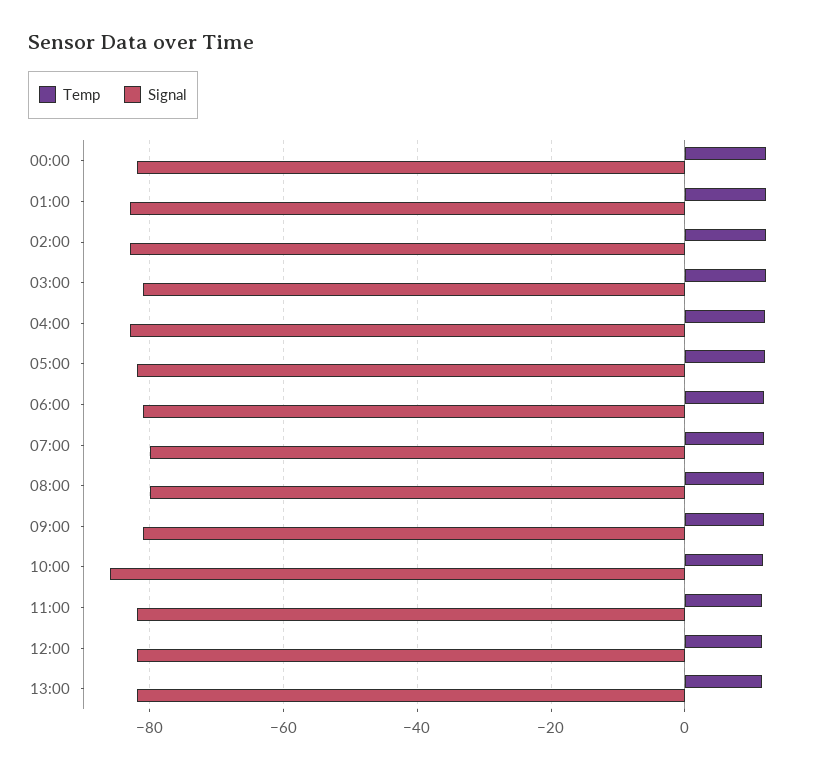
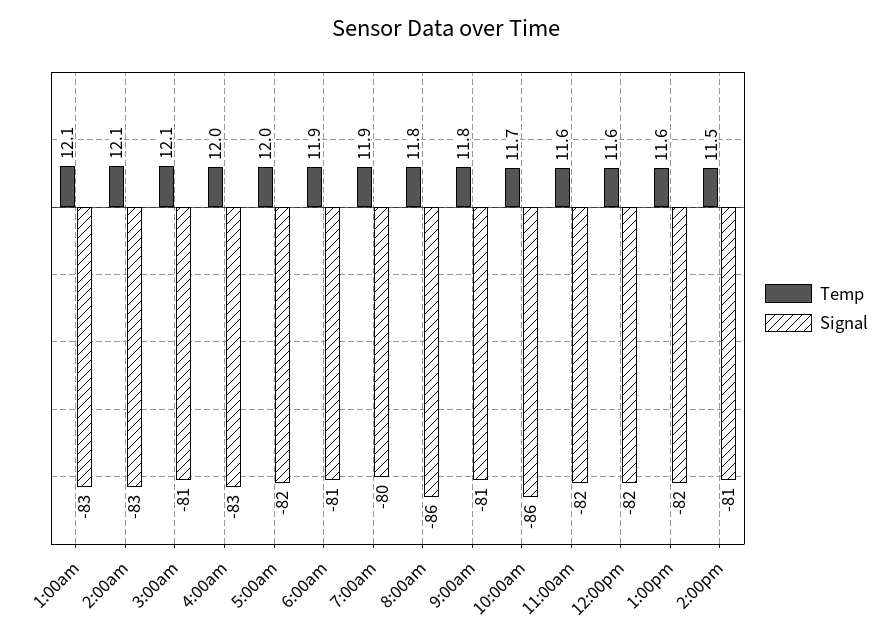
Temp, 00:00: 12 -> none
Signal, 00:00: -82 -> none
Signal, 08:00: -80 -> -86
Temp, 2:00pm: none -> 11.5
Signal, 2:00pm: none -> -81

